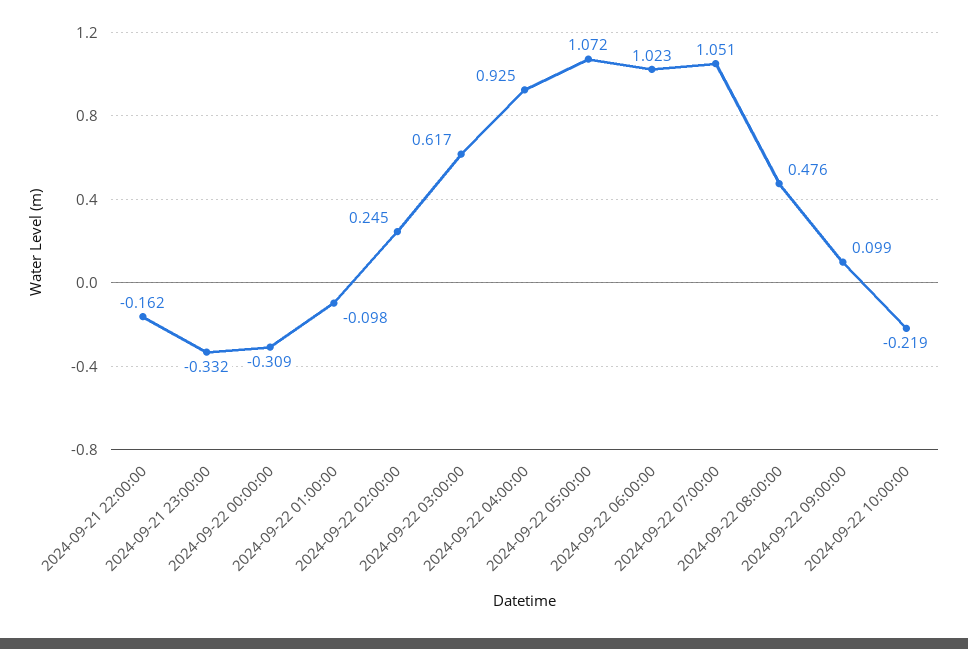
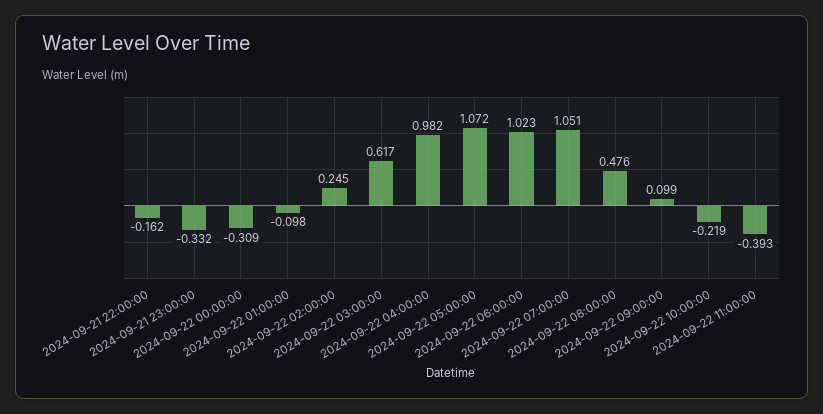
2024-09-22 04:00:00: 0.925 -> 0.982
2024-09-22 11:00:00: none -> -0.393

